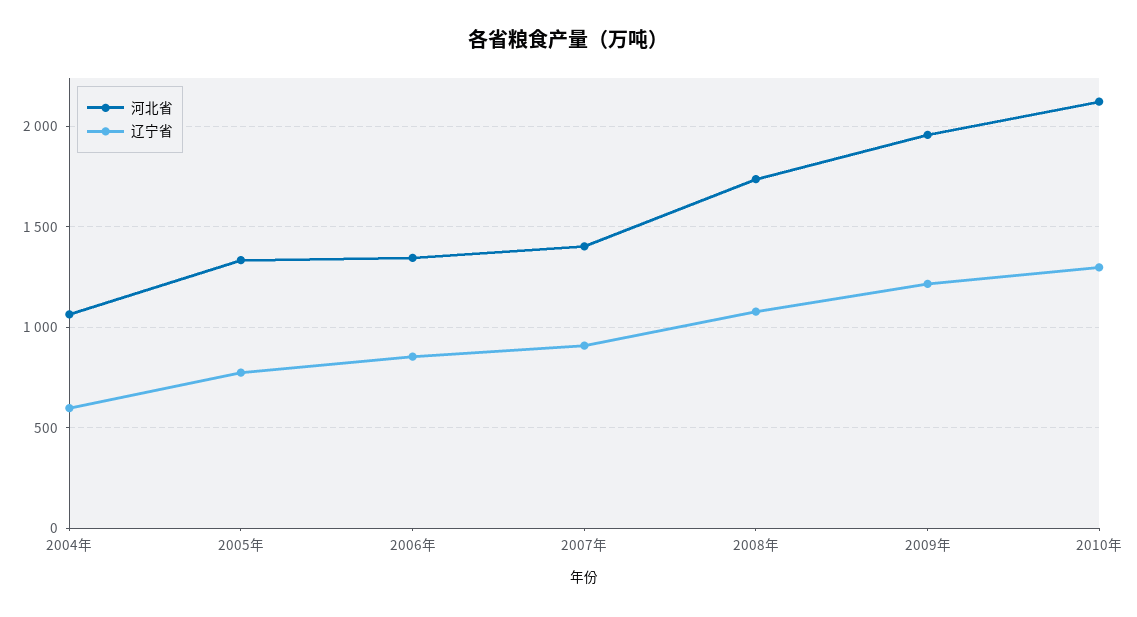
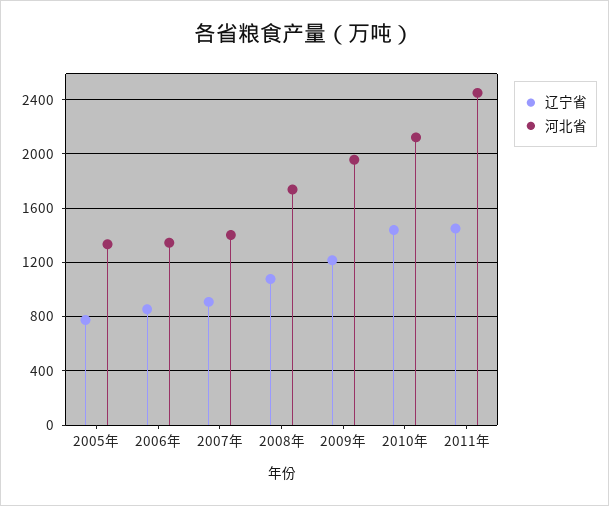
河北省, 2004年: 1050 -> none
辽宁省, 2004年: 600 -> none
辽宁省, 2010年: 1300 -> 1450
辽宁省, 2011年: none -> 1450
河北省, 2011年: none -> 2450

